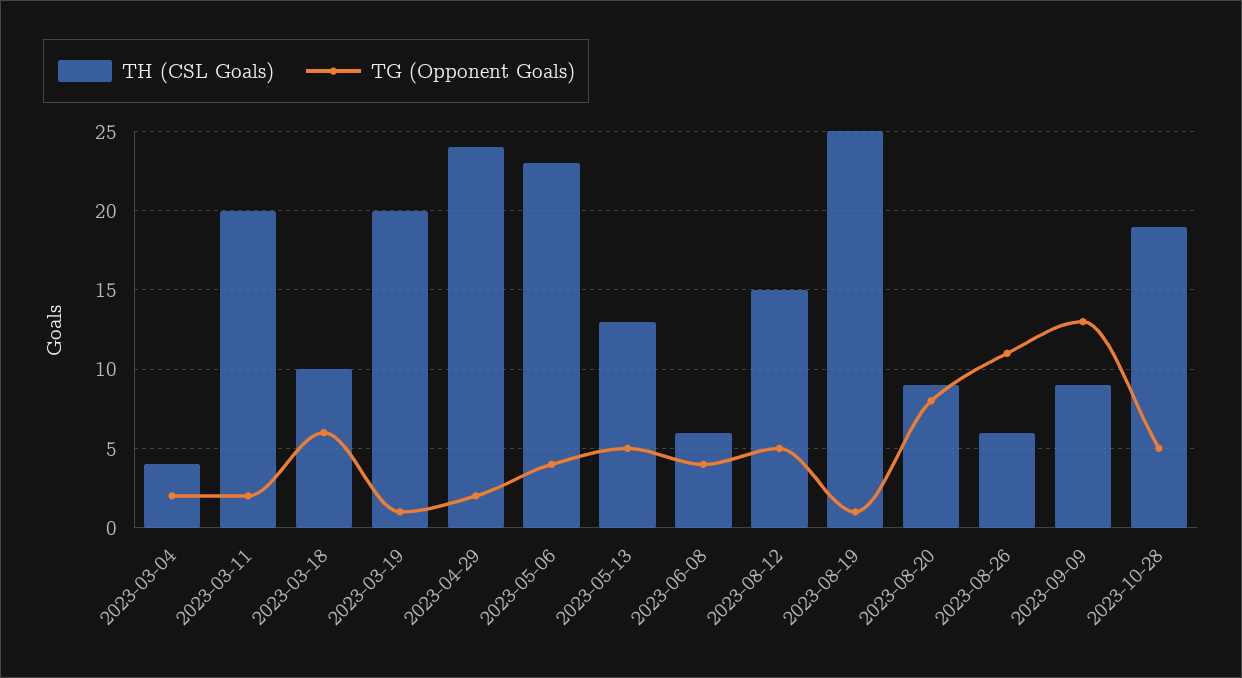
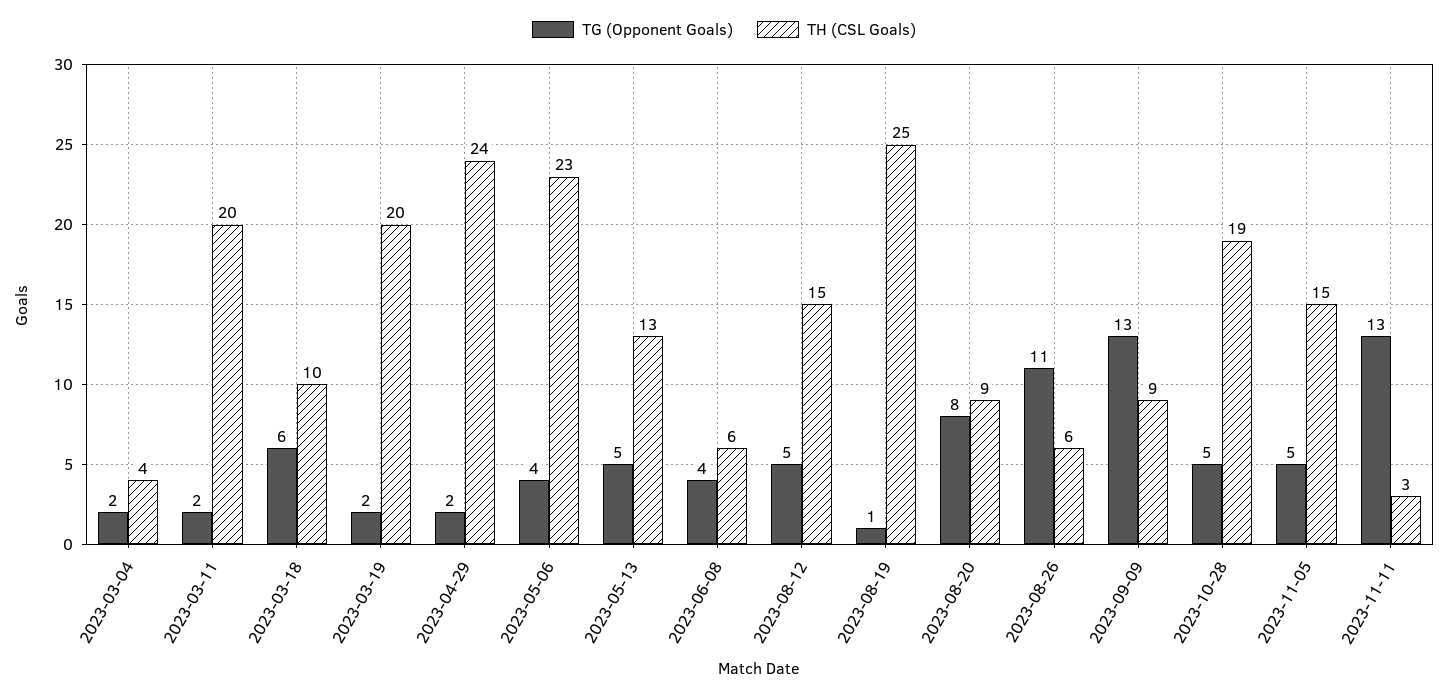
TG (Opponent Goals), 2023-03-19: 1 -> 2
TG (Opponent Goals), 2023-11-05: none -> 5
TH (CSL Goals), 2023-11-05: none -> 15
TG (Opponent Goals), 2023-11-11: none -> 13
TH (CSL Goals), 2023-11-11: none -> 3

